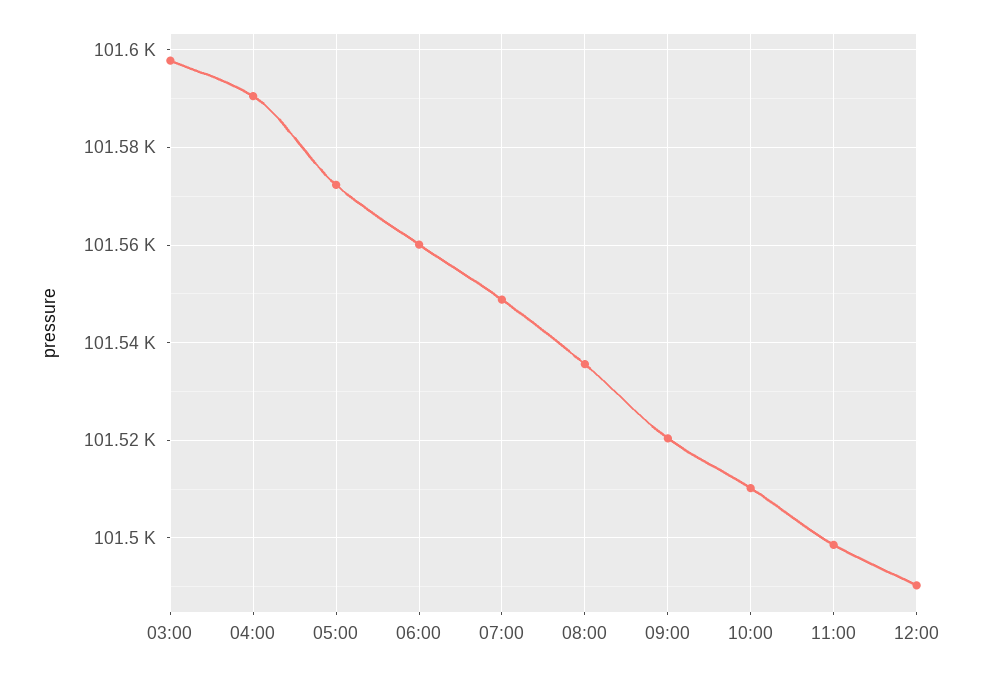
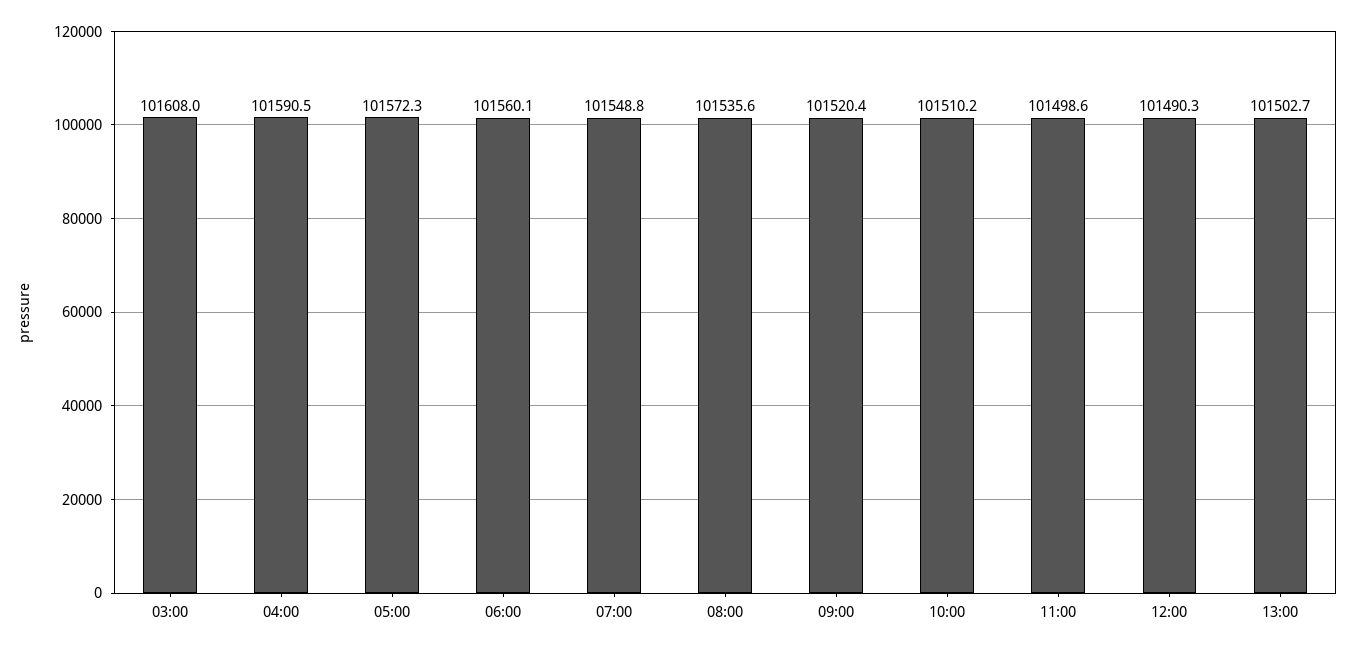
03:00: 101598 -> 101608
13:00: none -> 101502.7

